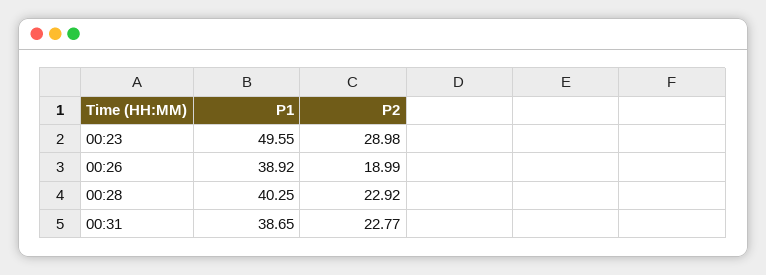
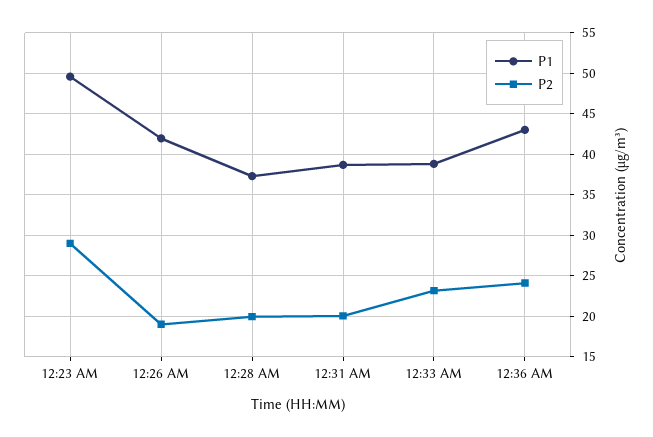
P1, 00:26: 38.92 -> 42
P1, 00:28: 40.25 -> 37
P2, 00:28: 22.92 -> 20
P2, 00:31: 22.77 -> 20
P1, 12:33 AM: none -> 39
P2, 12:33 AM: none -> 23
P1, 12:36 AM: none -> 43
P2, 12:36 AM: none -> 24

